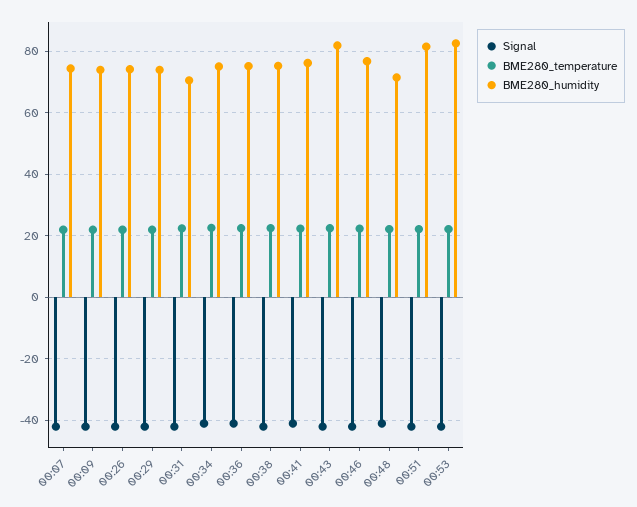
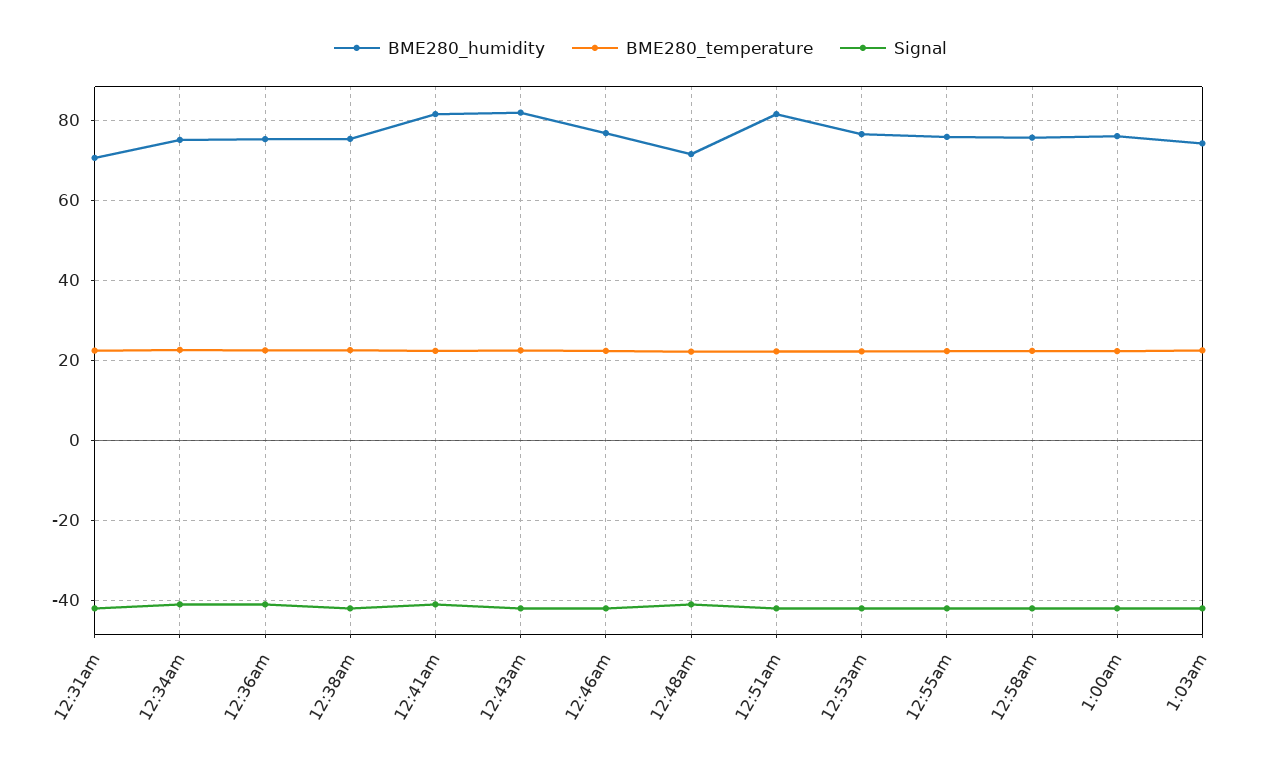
Signal, 00:07: -42 -> none
BME280_temperature, 00:07: 22 -> none
BME280_humidity, 00:07: 74 -> none
Signal, 00:09: -42 -> none
BME280_temperature, 00:09: 22 -> none
BME280_humidity, 00:09: 74 -> none
Signal, 00:26: -42 -> none
BME280_temperature, 00:26: 22 -> none
BME280_humidity, 00:26: 74 -> none
Signal, 00:29: -42 -> none
BME280_temperature, 00:29: 22 -> none
BME280_humidity, 00:29: 74 -> none
BME280_humidity, 00:41: 76 -> 82
BME280_humidity, 00:53: 82 -> 76
BME280_humidity, 12:55am: none -> 76
BME280_temperature, 12:55am: none -> 22
Signal, 12:55am: none -> -42
BME280_humidity, 12:58am: none -> 76
BME280_temperature, 12:58am: none -> 22
Signal, 12:58am: none -> -42
BME280_humidity, 1:00am: none -> 76
BME280_temperature, 1:00am: none -> 22
Signal, 1:00am: none -> -42
BME280_humidity, 1:03am: none -> 74
BME280_temperature, 1:03am: none -> 22
Signal, 1:03am: none -> -42

